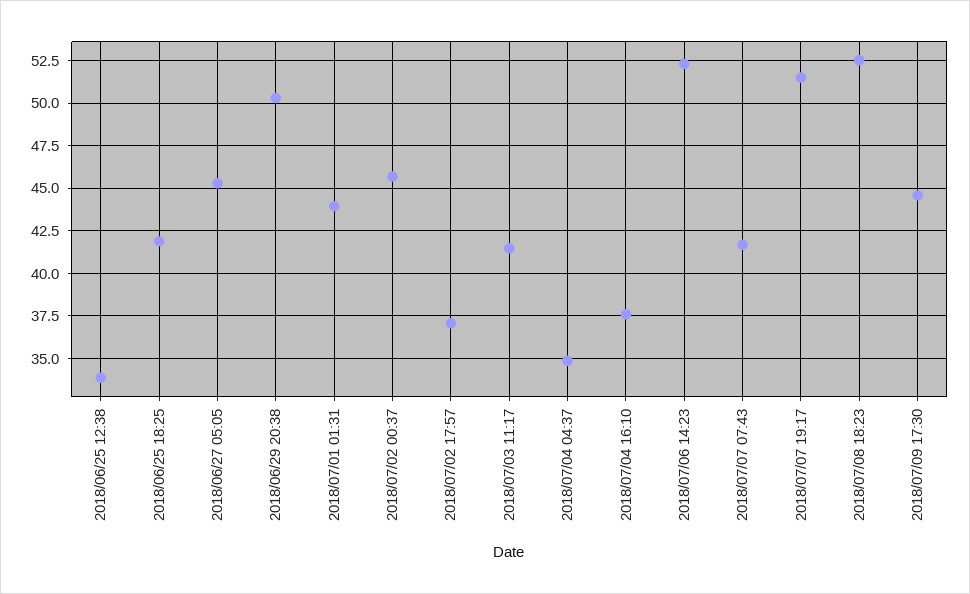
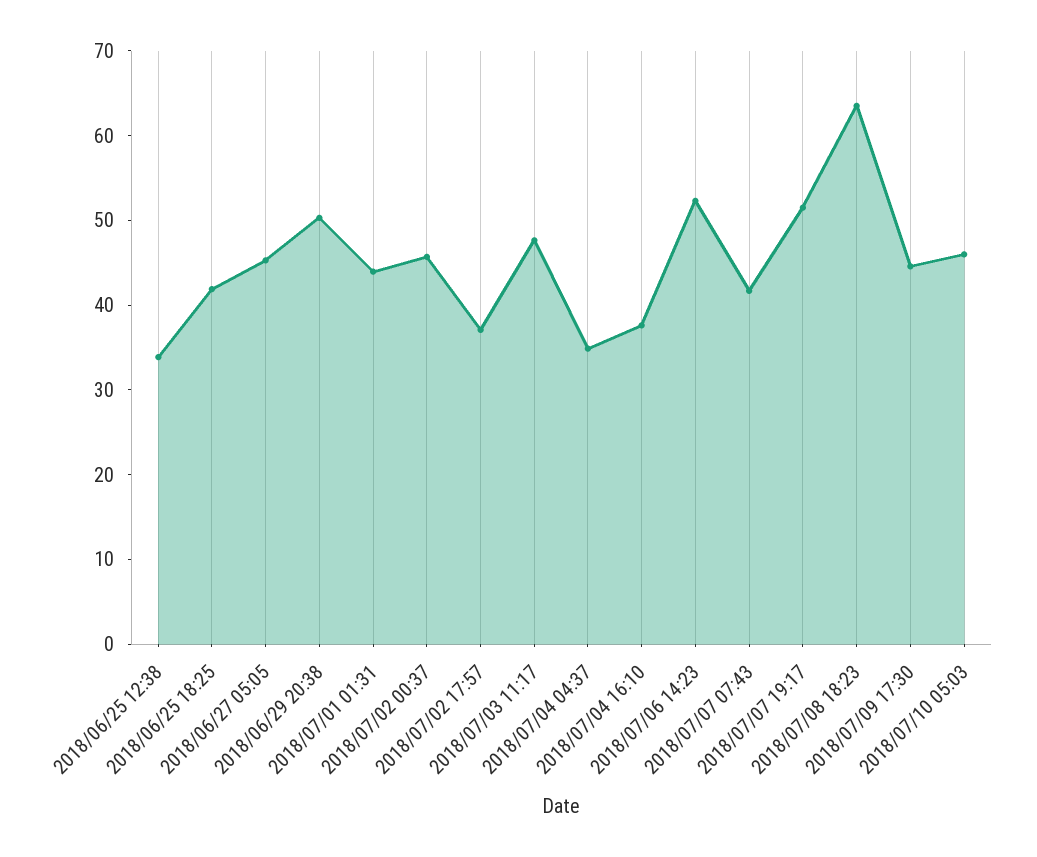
2018/07/03 11:17: 41.5 -> 48
2018/07/08 18:23: 52.5 -> 64
2018/07/10 05:03: none -> 46

